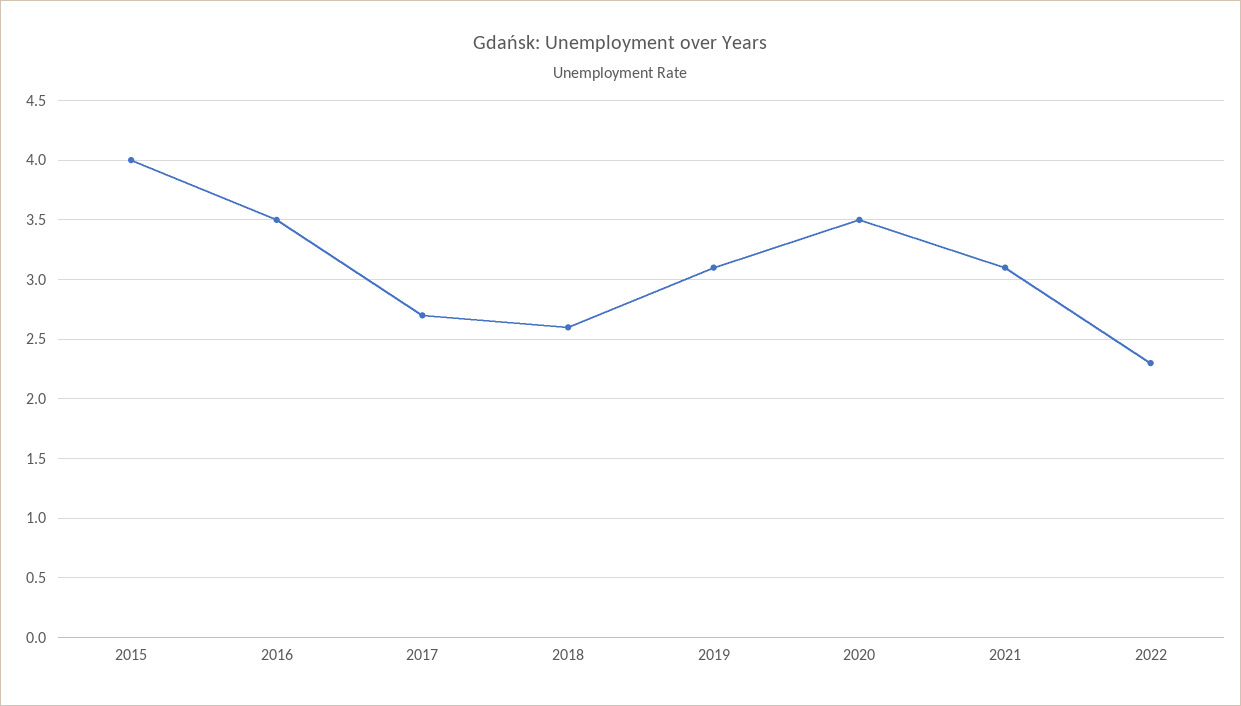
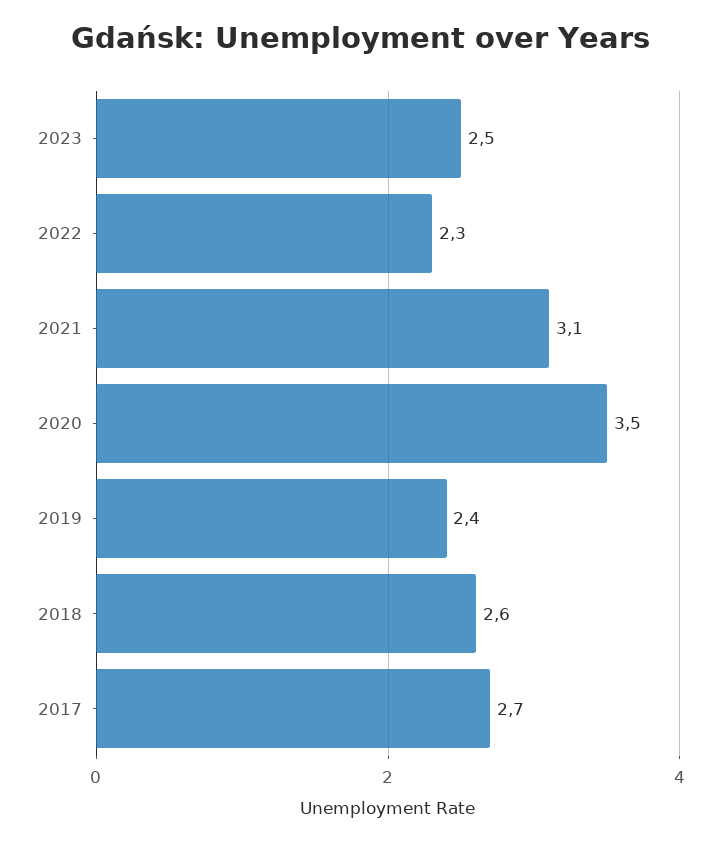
2015: 4 -> none
2016: 3.5 -> none
2019: 3.1 -> 2.4
2023: none -> 2.5

